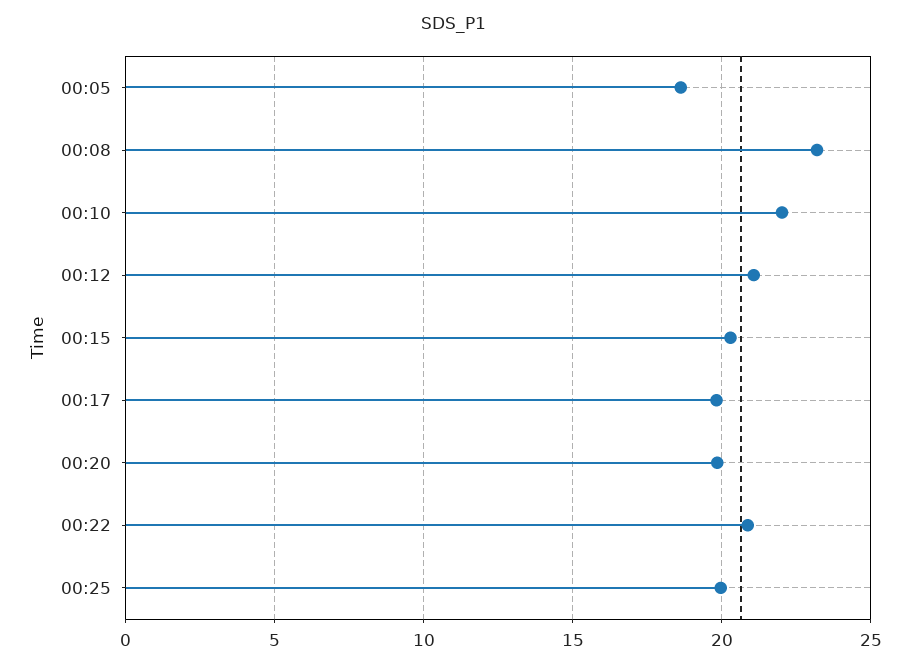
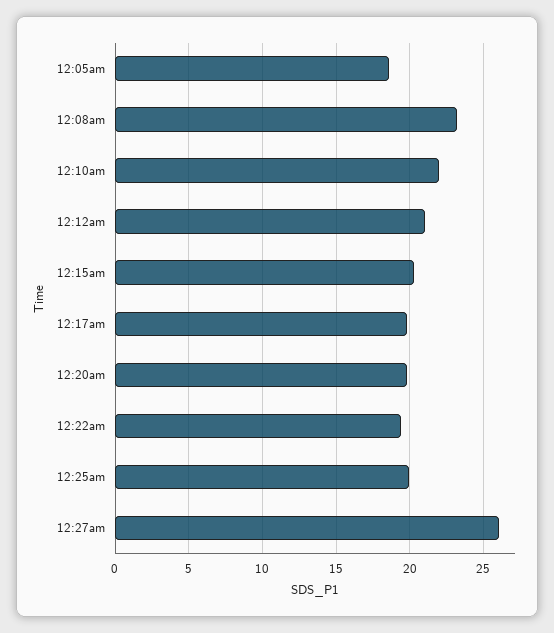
00:22: 21 -> 19.5
12:27am: none -> 26

